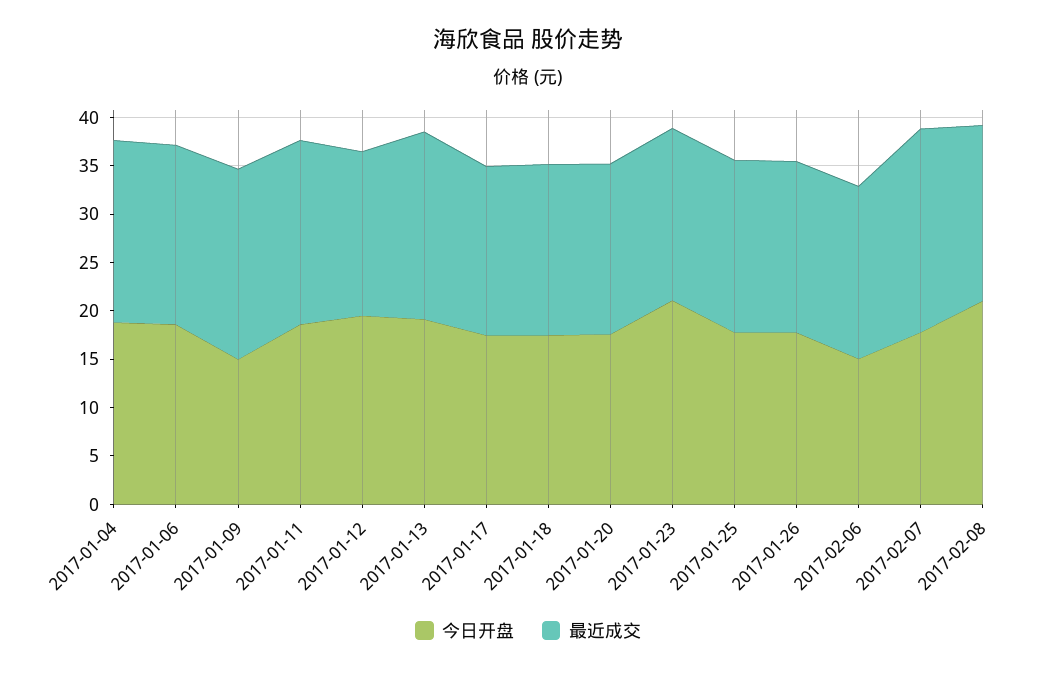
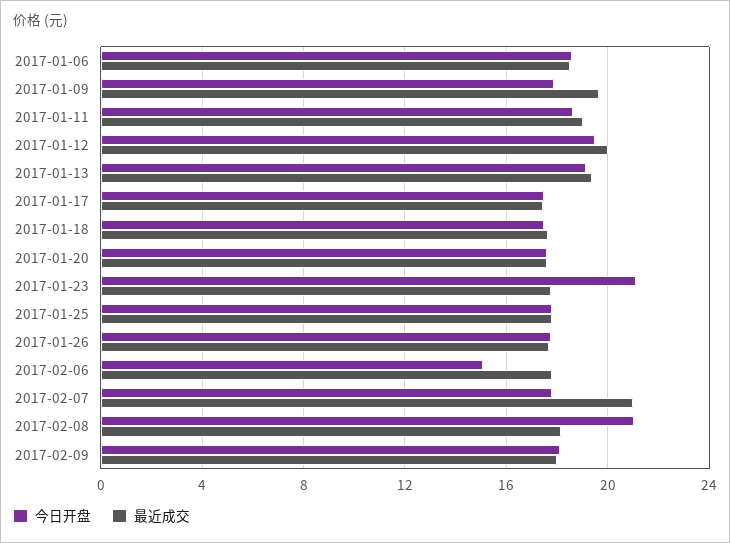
今日开盘, 2017-01-04: 19 -> none
最近成交, 2017-01-04: 19 -> none
今日开盘, 2017-01-09: 15 -> 18
最近成交, 2017-01-12: 17 -> 20
今日开盘, 2017-02-09: none -> 18
最近成交, 2017-02-09: none -> 18

